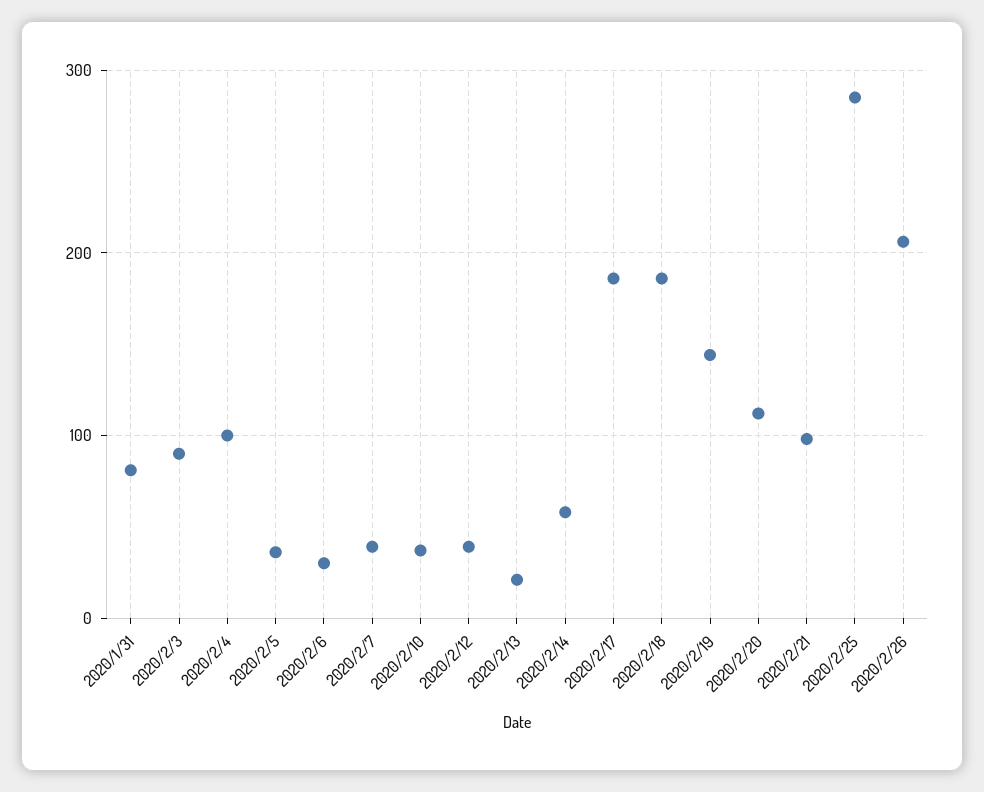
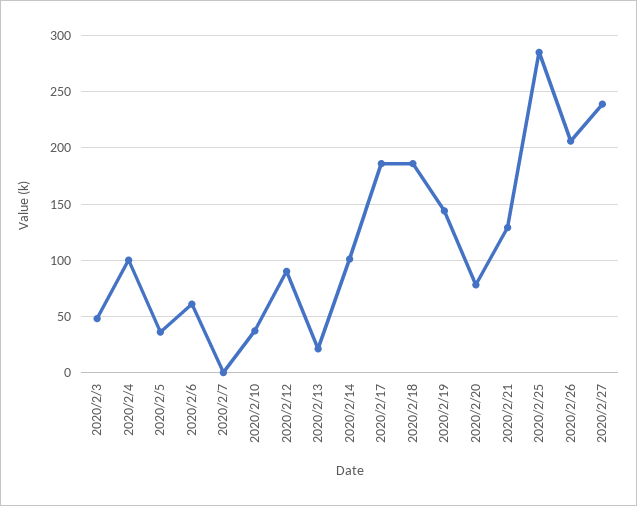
2020/1/31: 80 -> none
2020/2/3: 90 -> 50
2020/2/6: 30 -> 60
2020/2/7: 40 -> 0
2020/2/12: 40 -> 90
2020/2/14: 60 -> 100
2020/2/20: 110 -> 80
2020/2/21: 100 -> 130
2020/2/27: none -> 240

